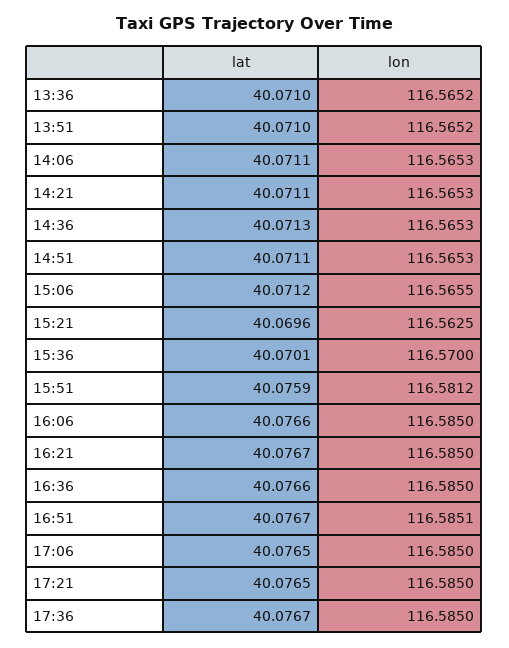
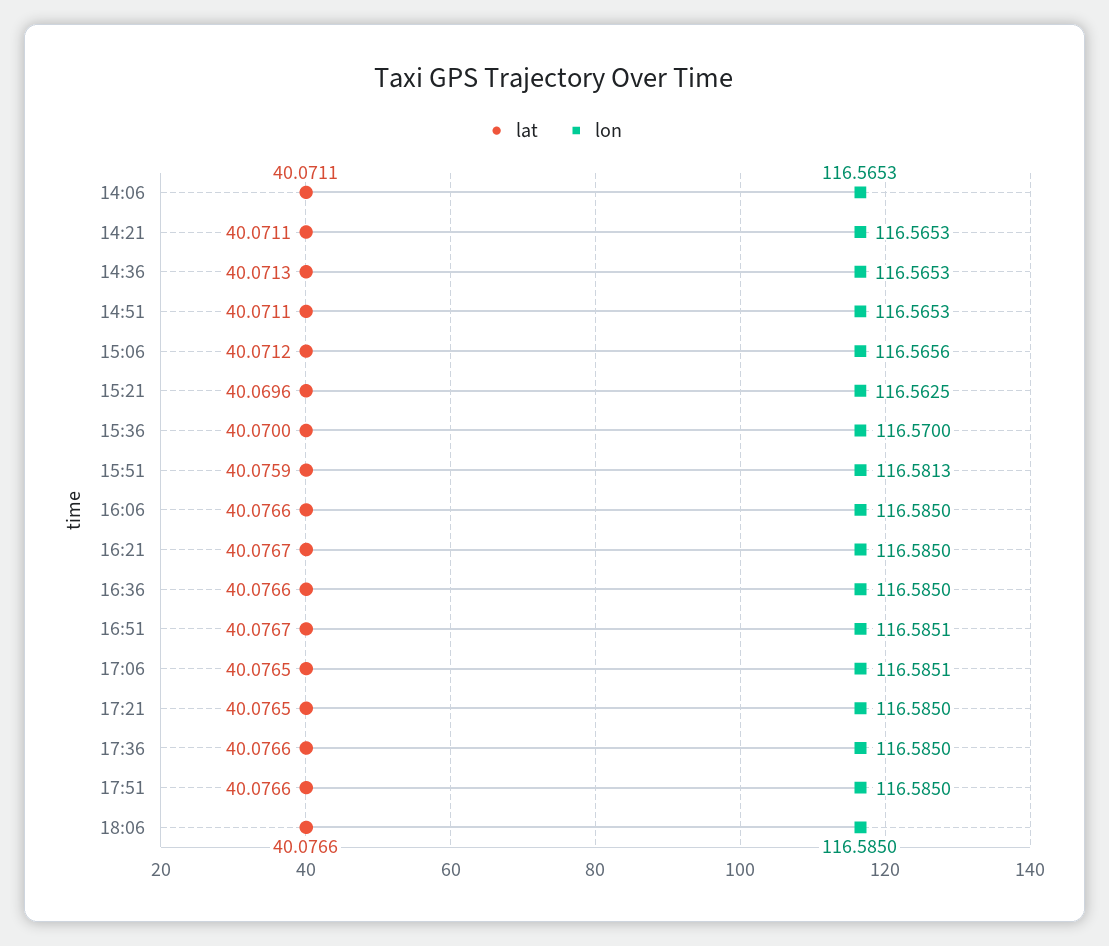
lat, 13:36: 40.071 -> none
lon, 13:36: 116.5652 -> none
lat, 13:51: 40.071 -> none
lon, 13:51: 116.5652 -> none
lon, 15:06: 116.5655 -> 116.5656
lat, 15:36: 40.0701 -> 40.07
lon, 15:51: 116.5812 -> 116.5813
lon, 17:06: 116.585 -> 116.5851
lat, 17:36: 40.0767 -> 40.0766
lat, 17:51: none -> 40.0766
lon, 17:51: none -> 116.585
lat, 18:06: none -> 40.0766
lon, 18:06: none -> 116.585

